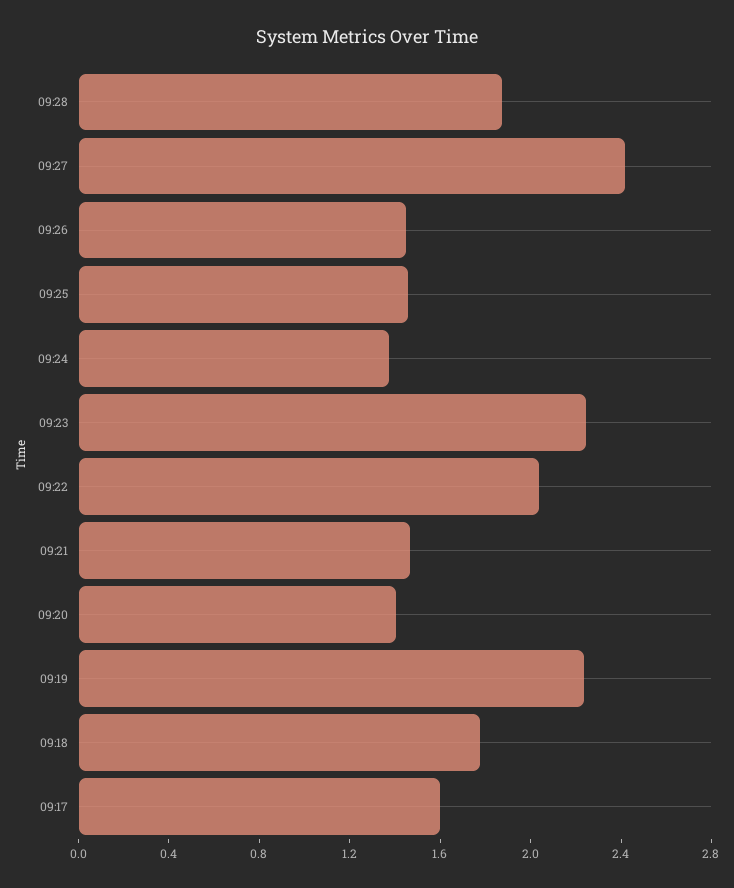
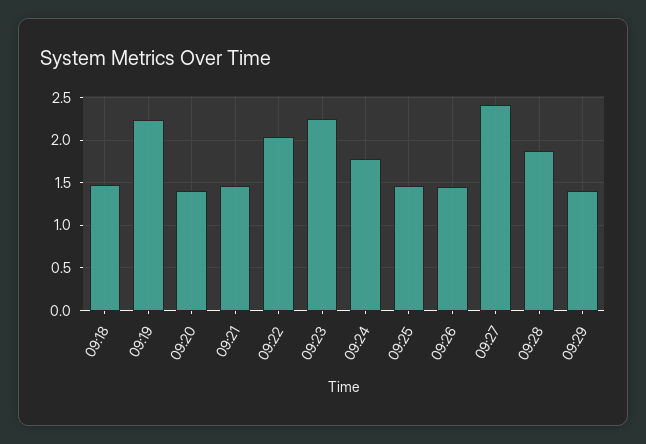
09:24: 1.4 -> 1.8
09:18: 1.8 -> 1.5
09:17: 1.6 -> none
09:29: none -> 1.4

